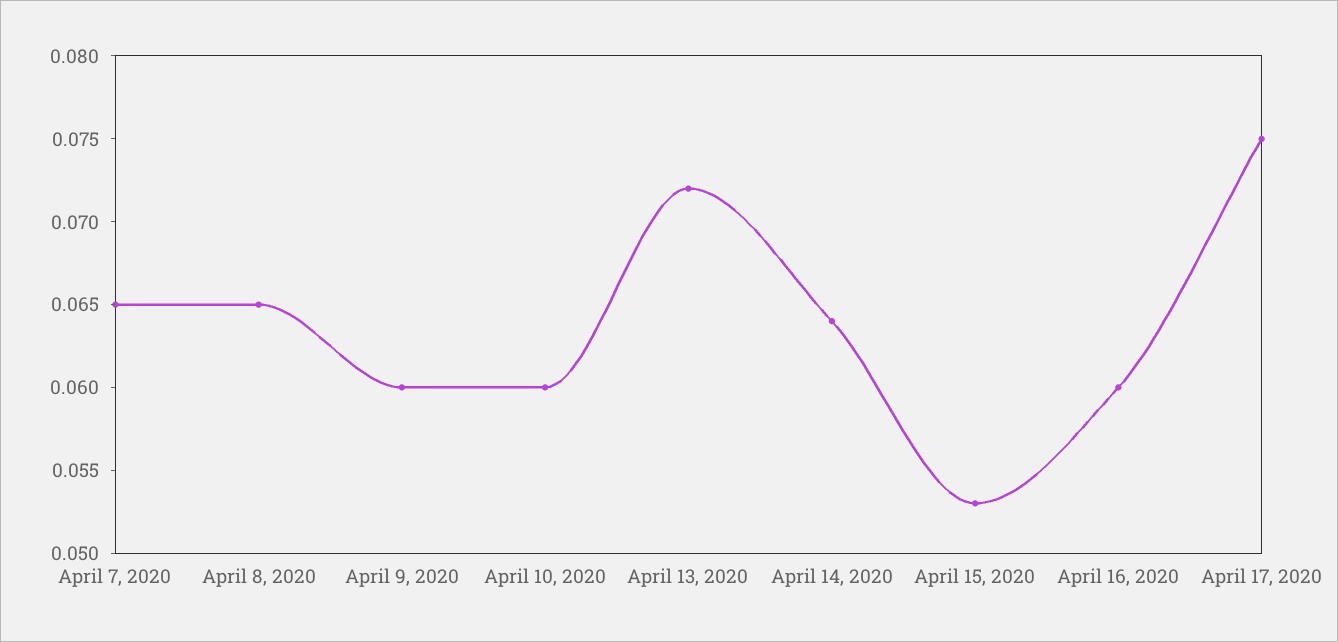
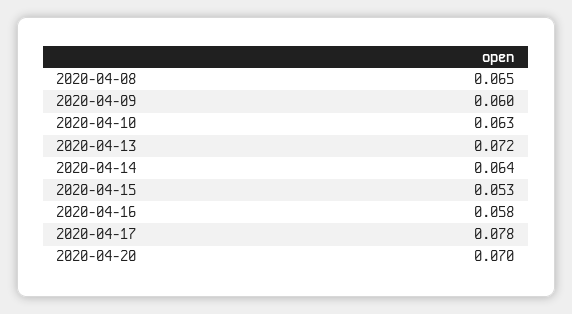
April 7, 2020: 0.065 -> none
April 10, 2020: 0.06 -> 0.063
April 16, 2020: 0.06 -> 0.058
April 17, 2020: 0.075 -> 0.078
2020-04-20: none -> 0.07

